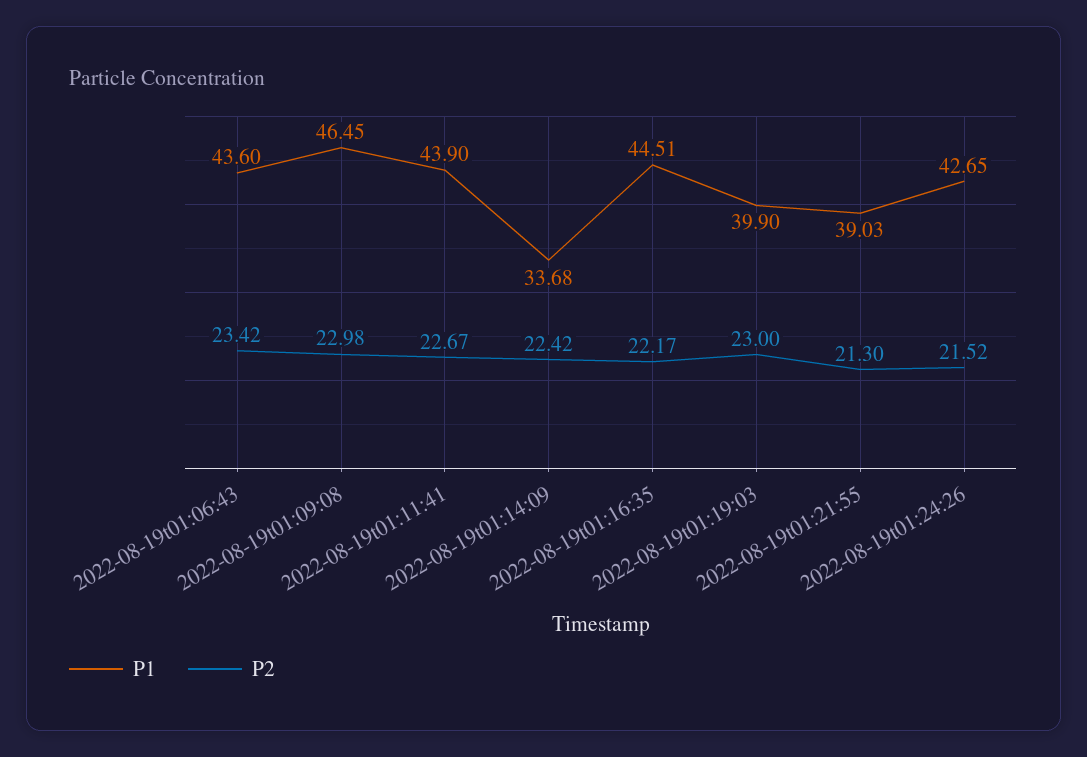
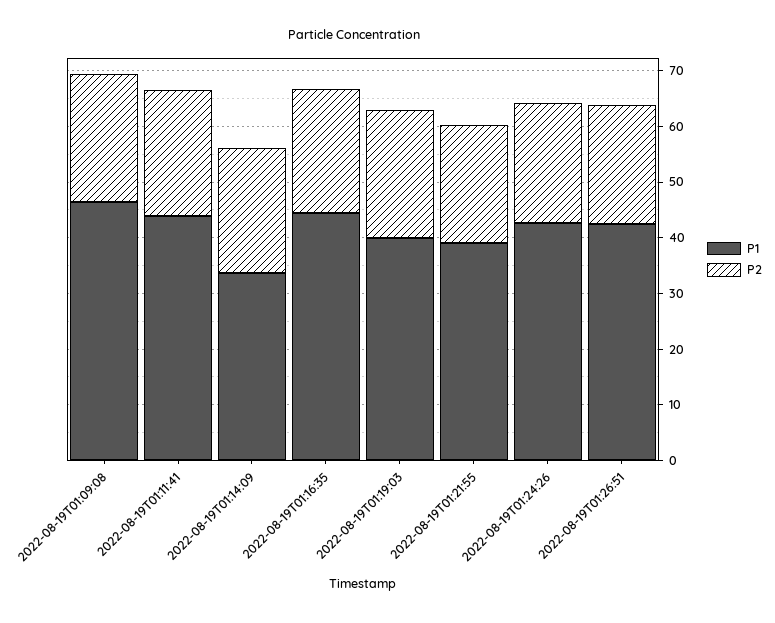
P1, 2022-08-19t01:06:43: 43.6 -> none
P2, 2022-08-19t01:06:43: 23.42 -> none
P1, 2022-08-19T01:26:51: none -> 42
P2, 2022-08-19T01:26:51: none -> 22

